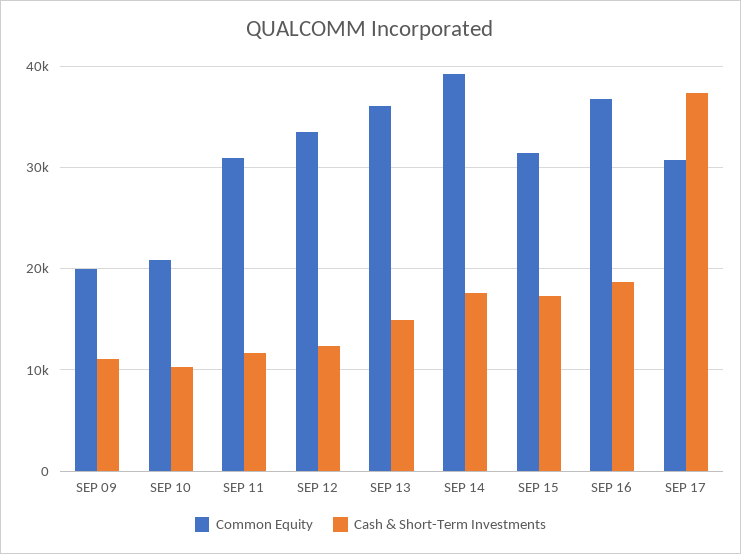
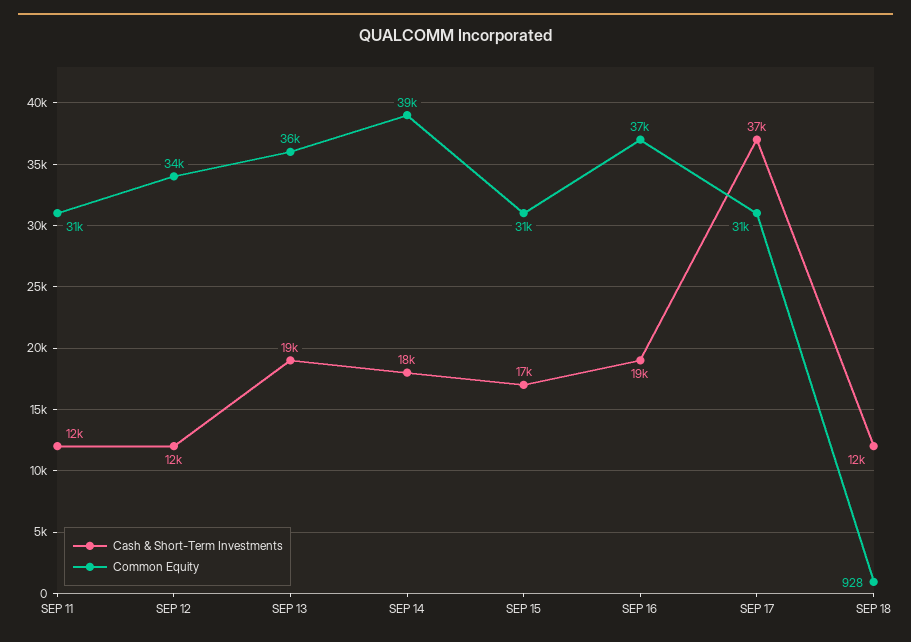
Common Equity, SEP 09: 20000 -> none
Cash & Short-Term Investments, SEP 09: 11000 -> none
Common Equity, SEP 10: 21000 -> none
Cash & Short-Term Investments, SEP 10: 10000 -> none
Cash & Short-Term Investments, SEP 13: 15000 -> 19000
Cash & Short-Term Investments, SEP 18: none -> 12000
Common Equity, SEP 18: none -> 928

